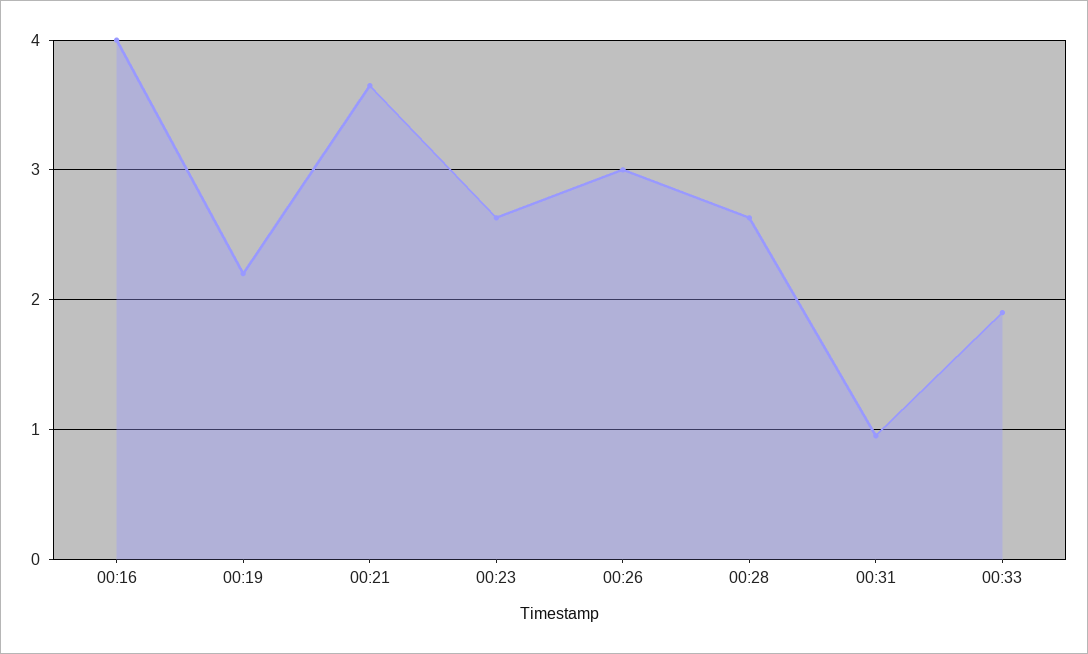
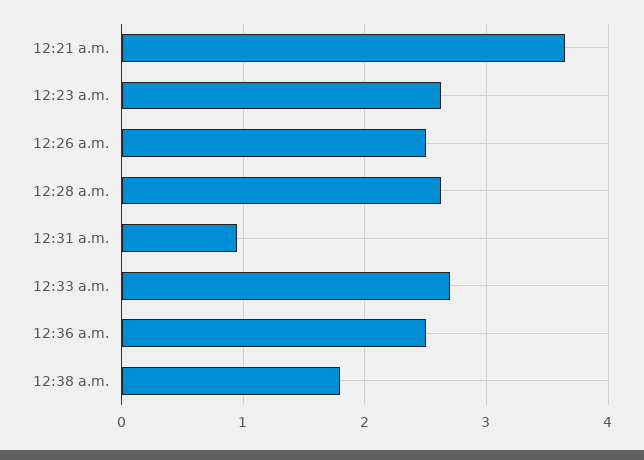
00:16: 4 -> none
00:19: 2.2 -> none
00:26: 3 -> 2.5
00:33: 1.9 -> 2.7
12:36 a.m.: none -> 2.5
12:38 a.m.: none -> 1.8

